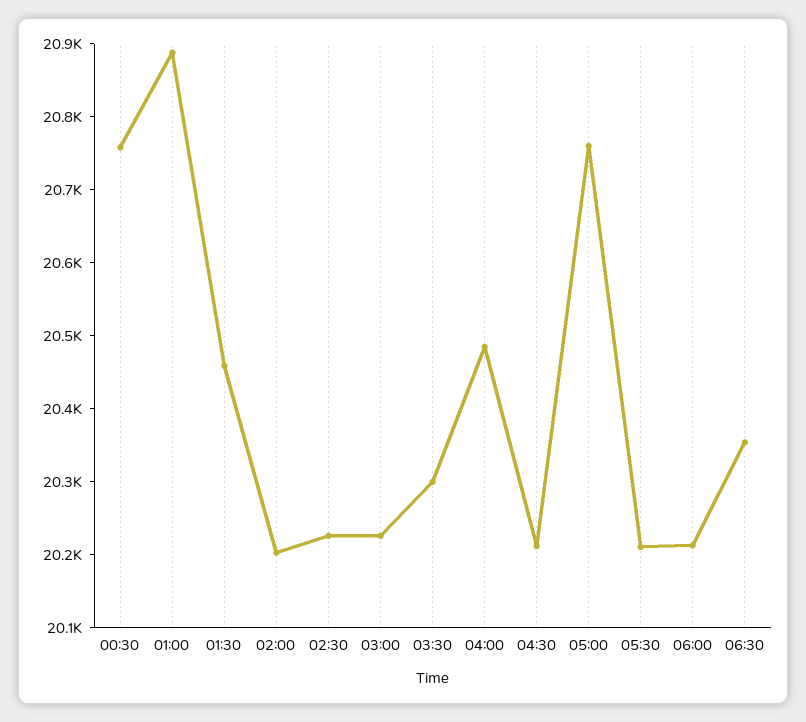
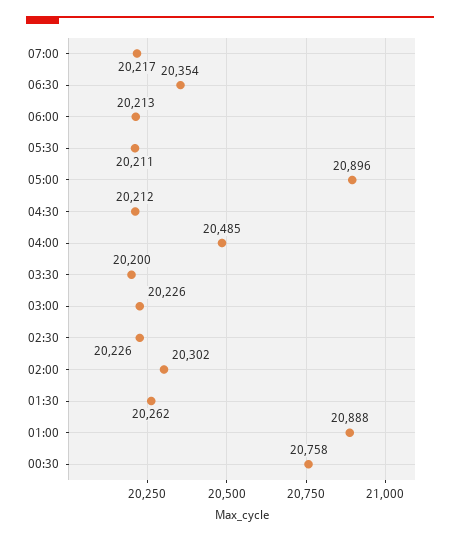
01:30: 20460 -> 20262
02:00: 20200 -> 20302
03:30: 20300 -> 20200
05:00: 20760 -> 20896
07:00: none -> 20217

